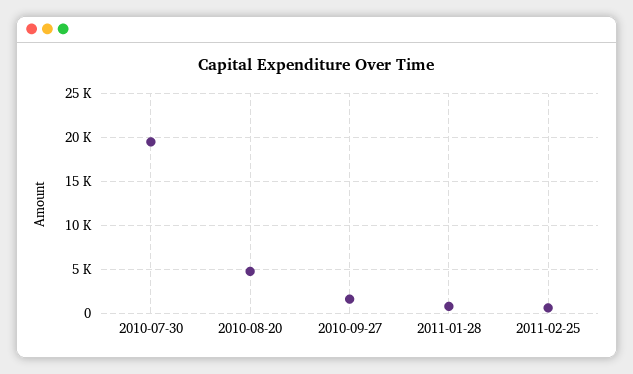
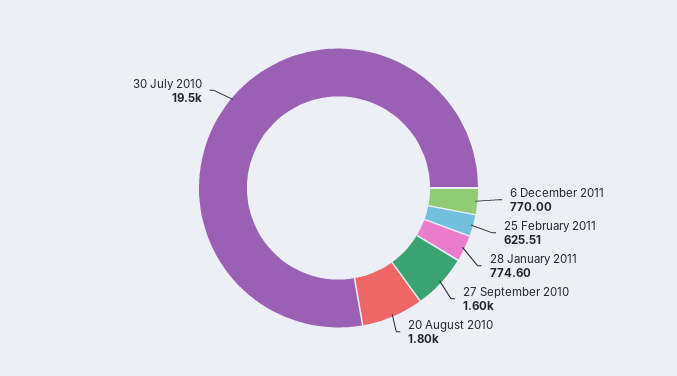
2010-08-20: 5000 -> 1800
6 December 2011: none -> 770

